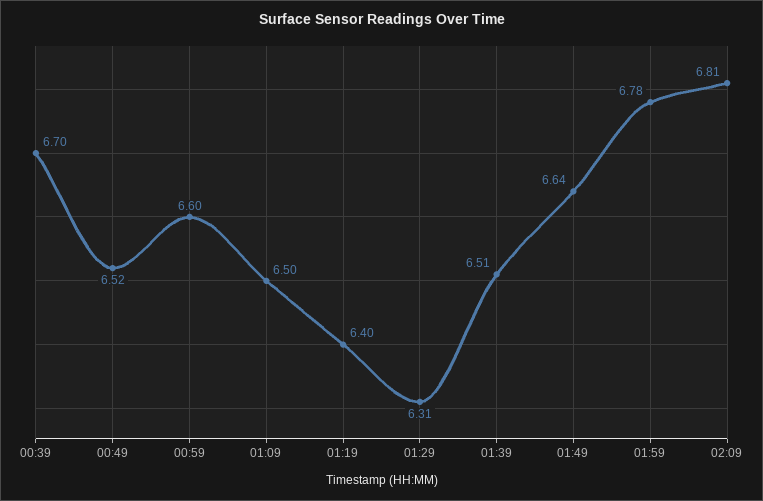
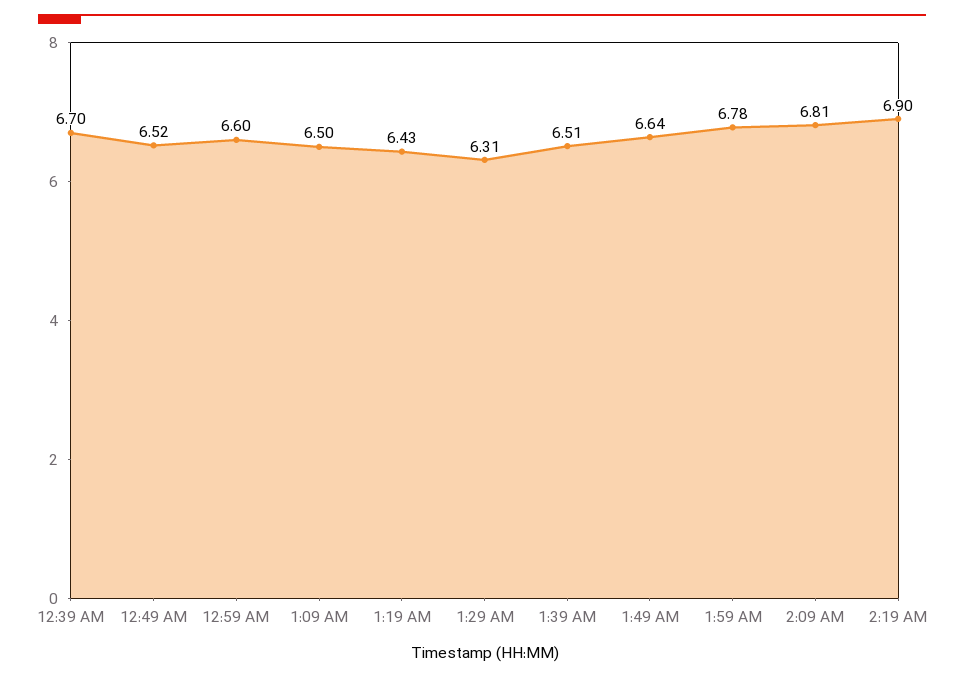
01:19: 6.4 -> 6.43
2:19 AM: none -> 6.9

